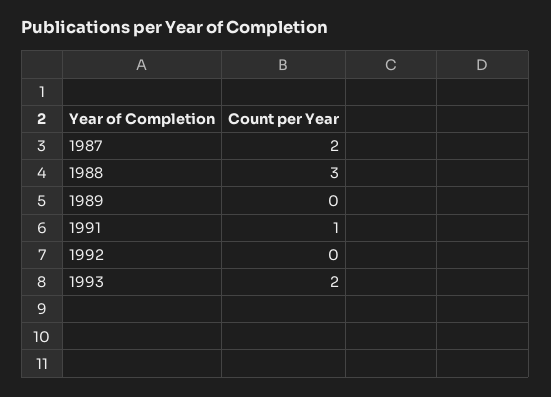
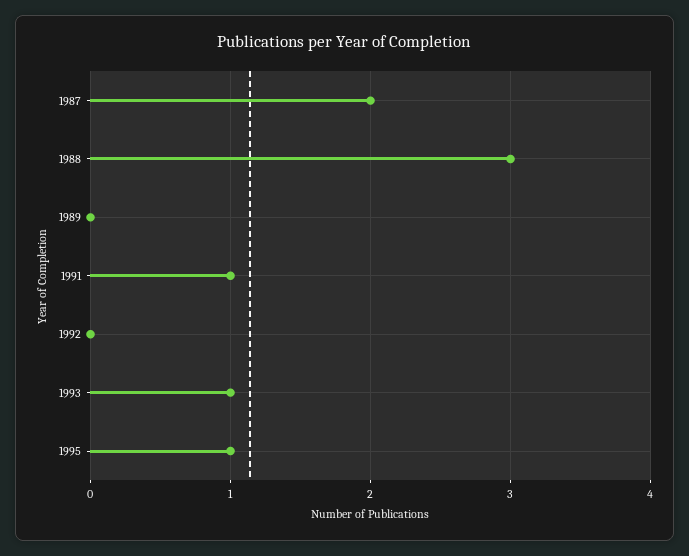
1993: 2 -> 1
1995: none -> 1

